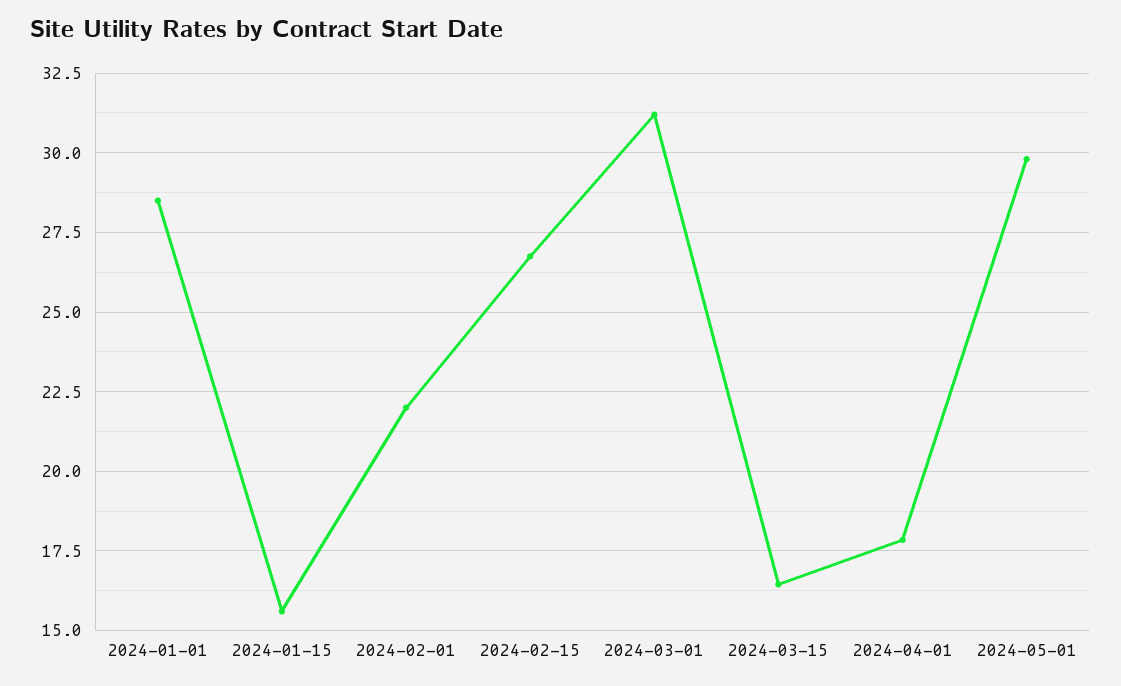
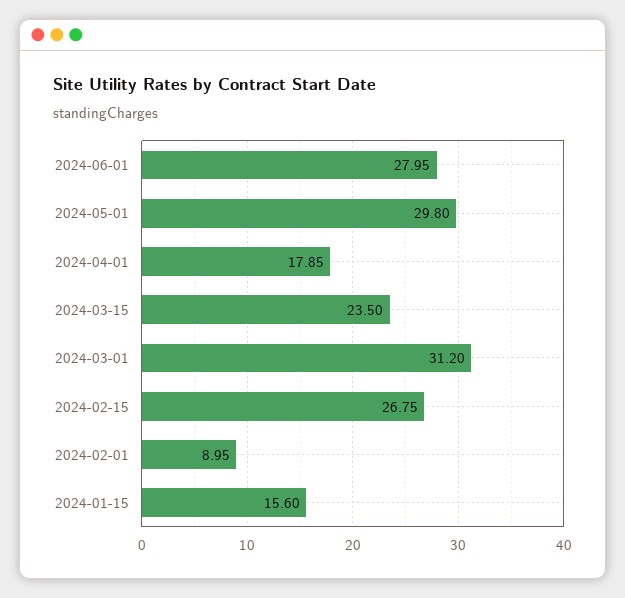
2024-01-01: 28.5 -> none
2024-02-01: 22 -> 8.95
2024-03-15: 16.5 -> 23.5
2024-06-01: none -> 27.95

